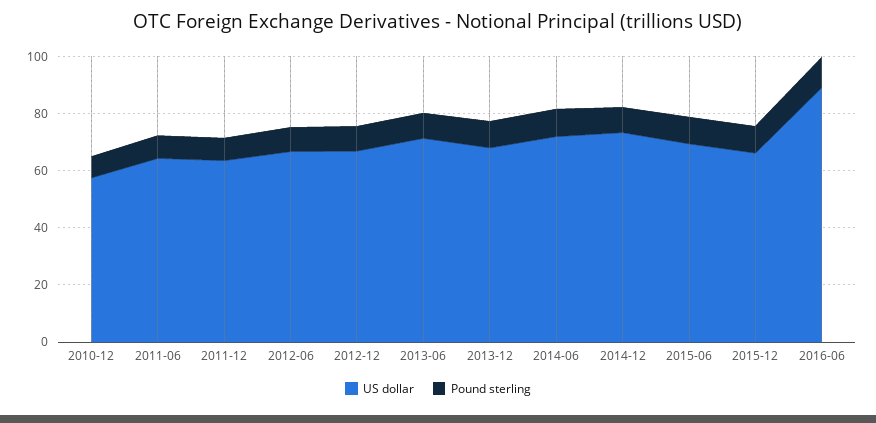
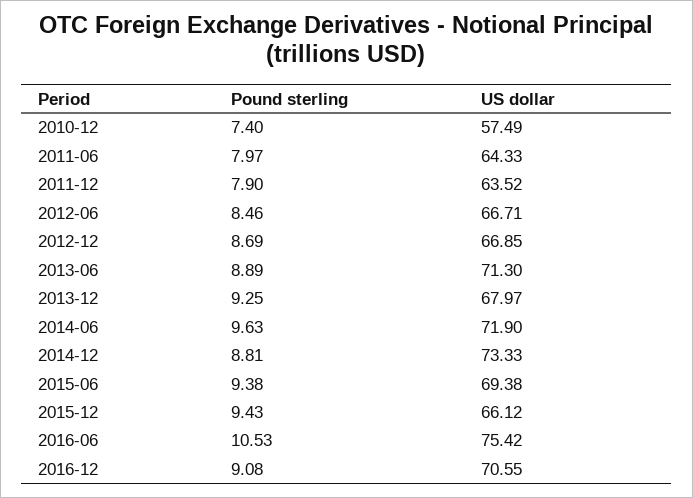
US dollar, 2016-06: 90 -> 75.42
Pound sterling, 2016-12: none -> 9.08
US dollar, 2016-12: none -> 70.55

